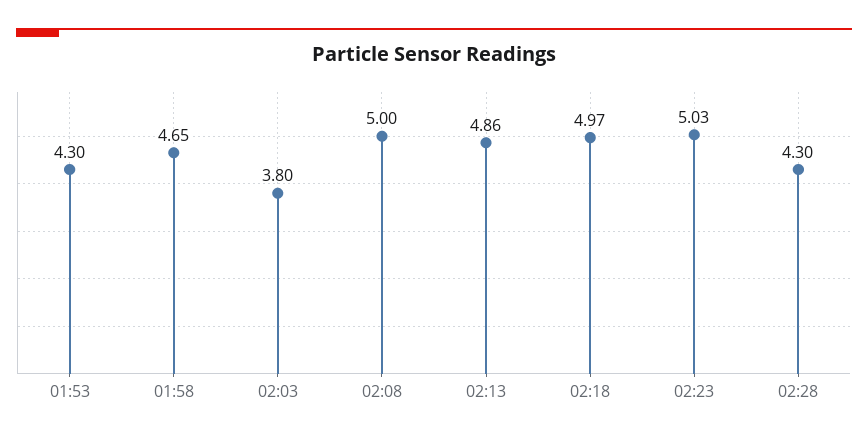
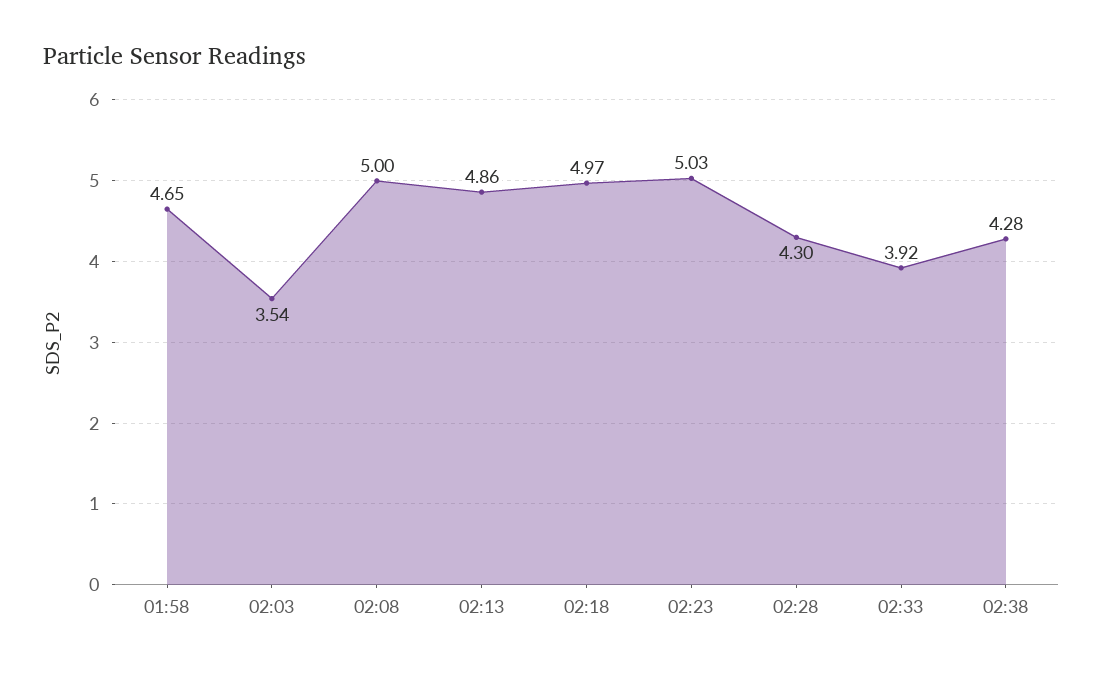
01:53: 4.3 -> none
02:03: 3.8 -> 3.54
02:33: none -> 3.92
02:38: none -> 4.28

